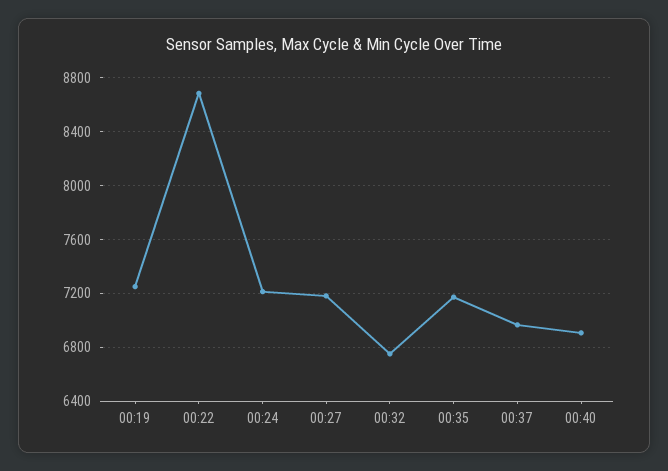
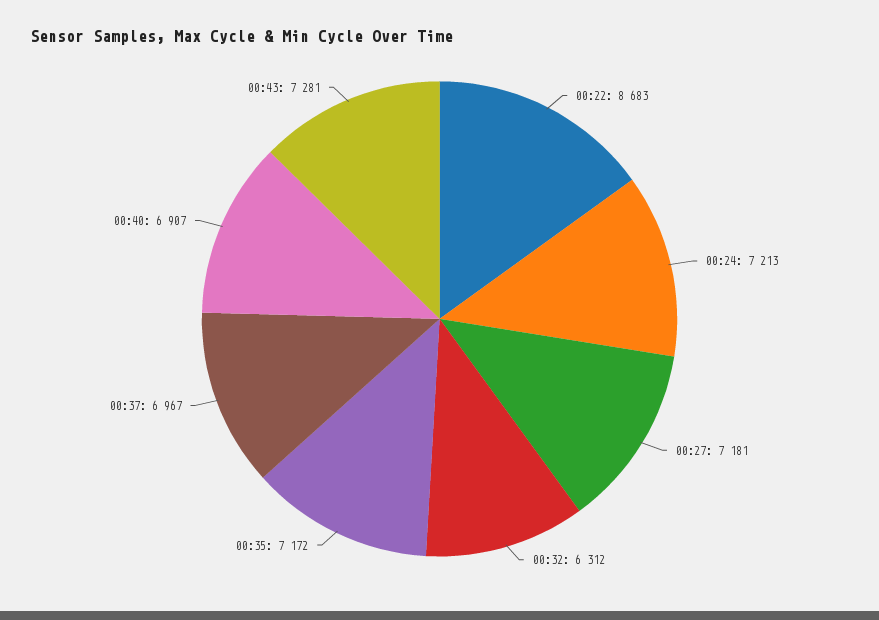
00:19: 7250 -> none
00:32: 6750 -> 6312
00:43: none -> 7281

